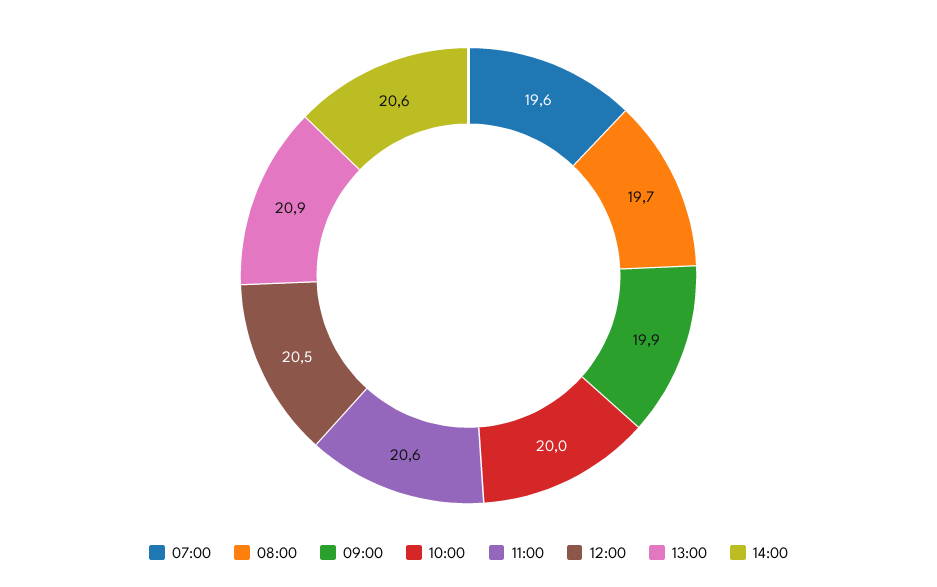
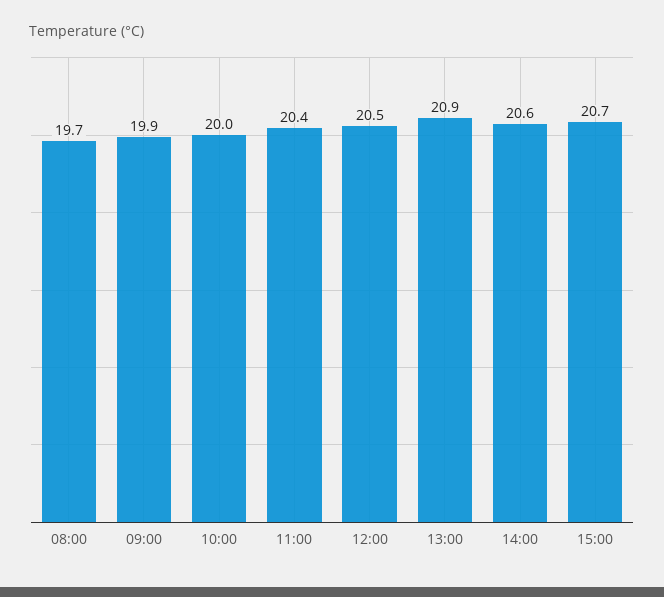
07:00: 19.6 -> none
11:00: 20.6 -> 20.4
15:00: none -> 20.7

